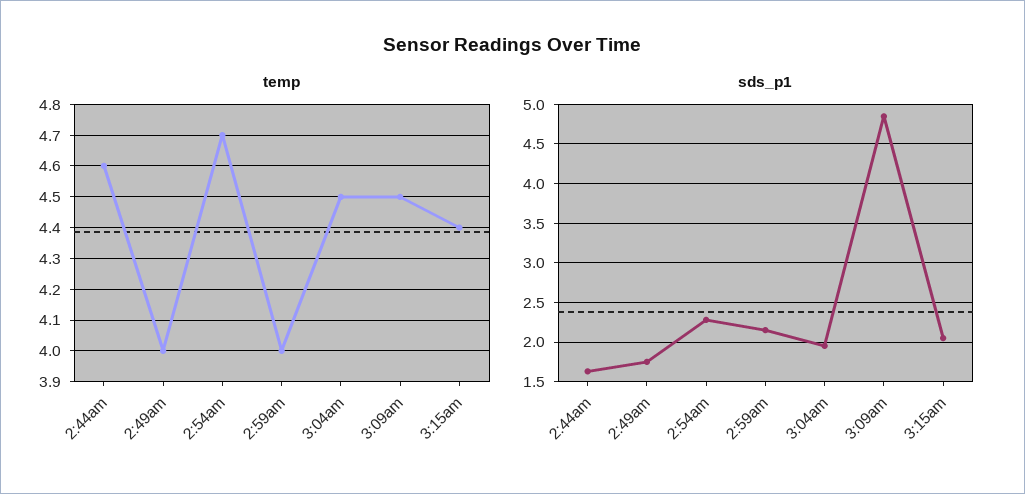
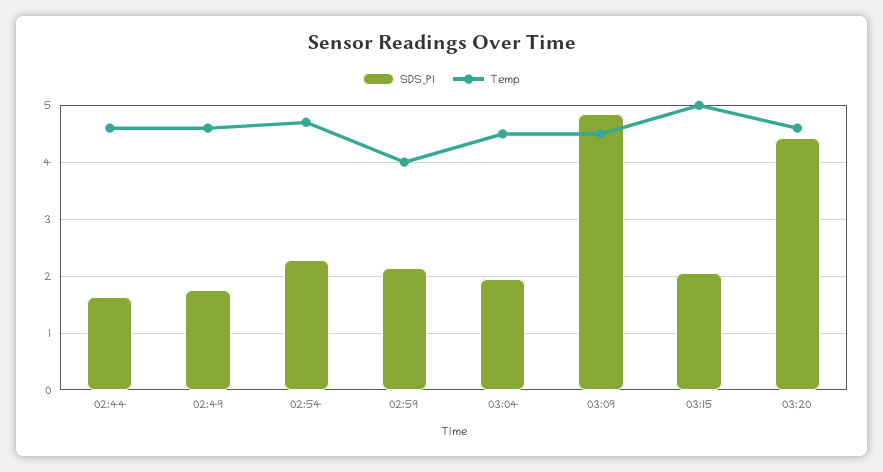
temp, 2:49am: 4 -> 4.6
temp, 3:15am: 4.4 -> 5
sds_p1, 03:20: none -> 4.4
temp, 03:20: none -> 4.6

